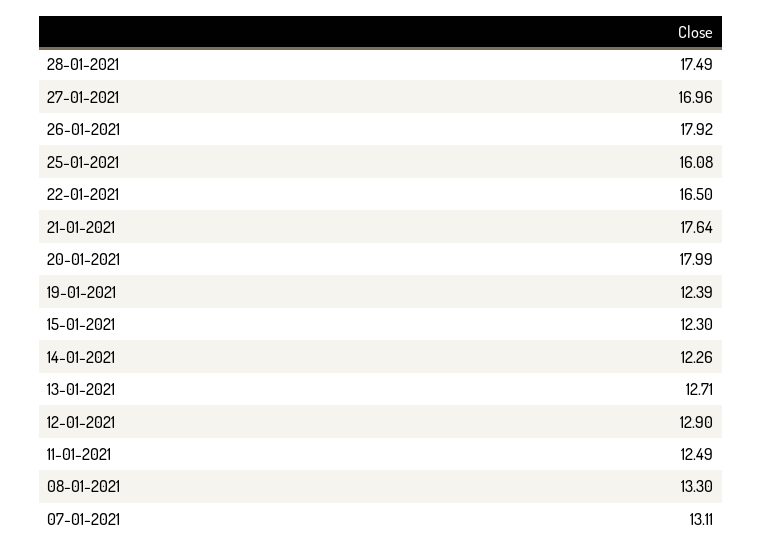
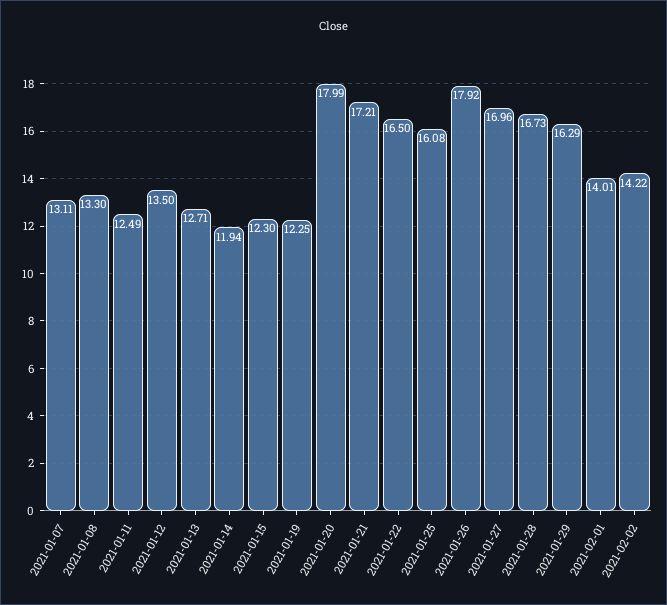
28-01-2021: 17.49 -> 16.73
21-01-2021: 17.64 -> 17.21
19-01-2021: 12.39 -> 12.25
14-01-2021: 12.26 -> 11.94
12-01-2021: 12.9 -> 13.5
2021-01-29: none -> 16.29
2021-02-01: none -> 14.01
2021-02-02: none -> 14.22

